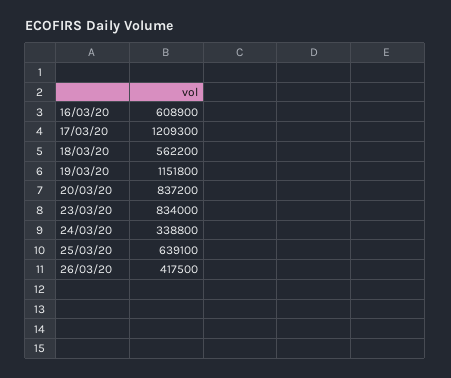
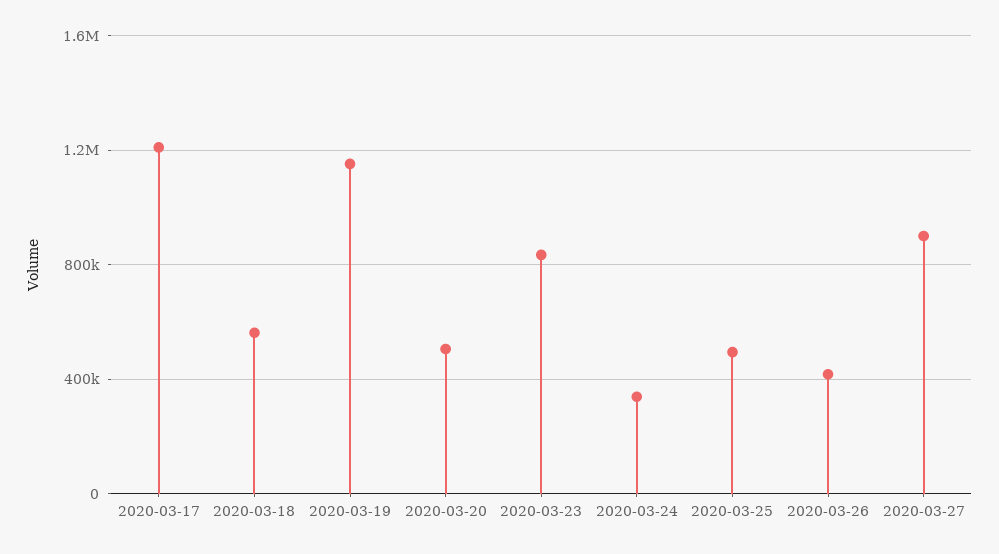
16/03/20: 608900 -> none
20/03/20: 837200 -> 500000
25/03/20: 639100 -> 500000
2020-03-27: none -> 900000

